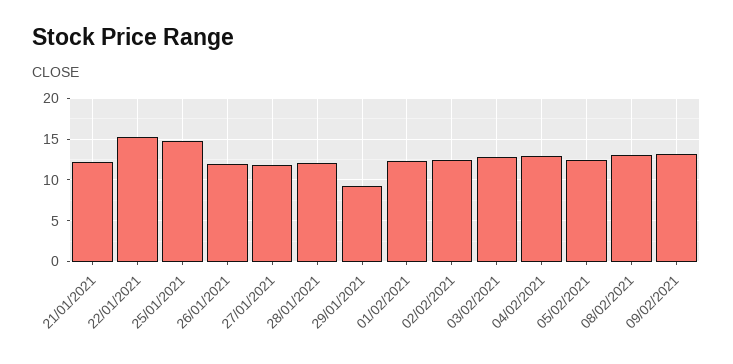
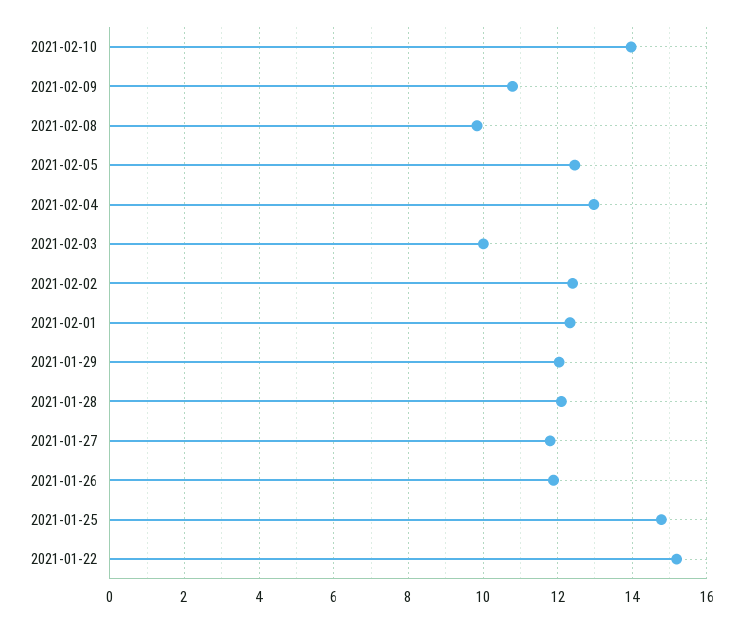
21/01/2021: 12 -> none
29/01/2021: 9 -> 12
03/02/2021: 13 -> 10
08/02/2021: 13 -> 9.8
09/02/2021: 13 -> 10.8
2021-02-10: none -> 14

